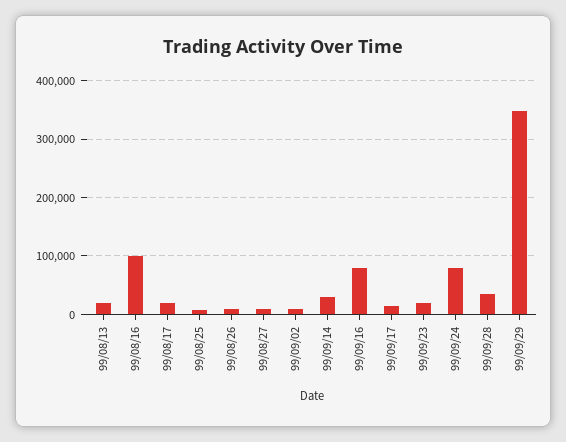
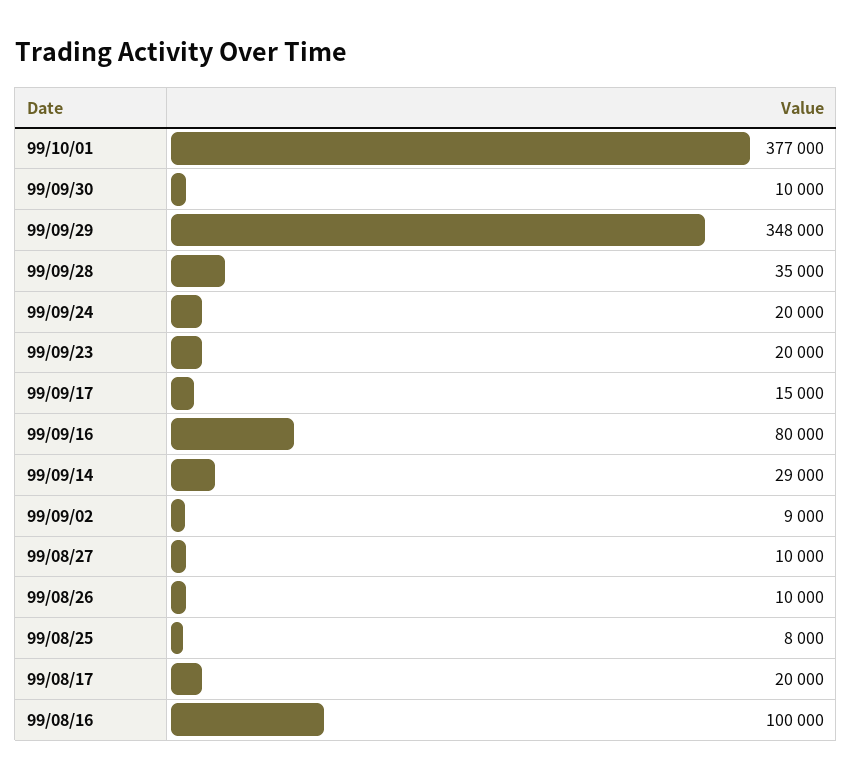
99/08/13: 20000 -> none
99/09/24: 80000 -> 20000
99/10/01: none -> 377000
99/09/30: none -> 10000

